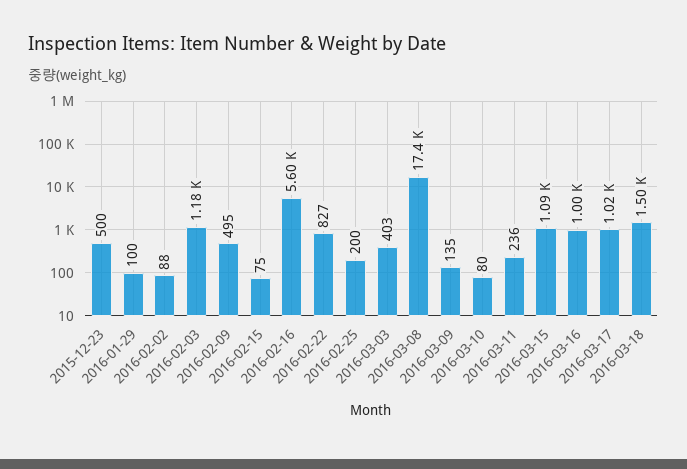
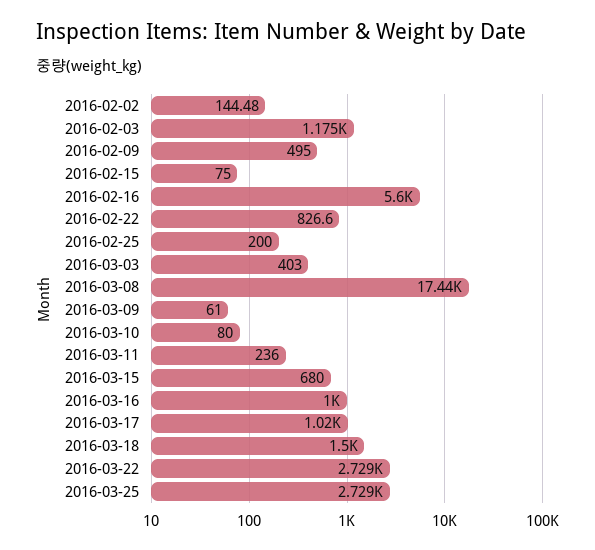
2015-12-23: 500 -> none
2016-01-29: 100 -> none
2016-02-02: 88 -> 144.48
2016-03-09: 135 -> 61
2016-03-15: 1090 -> 680
2016-03-22: none -> 2729
2016-03-25: none -> 2729

